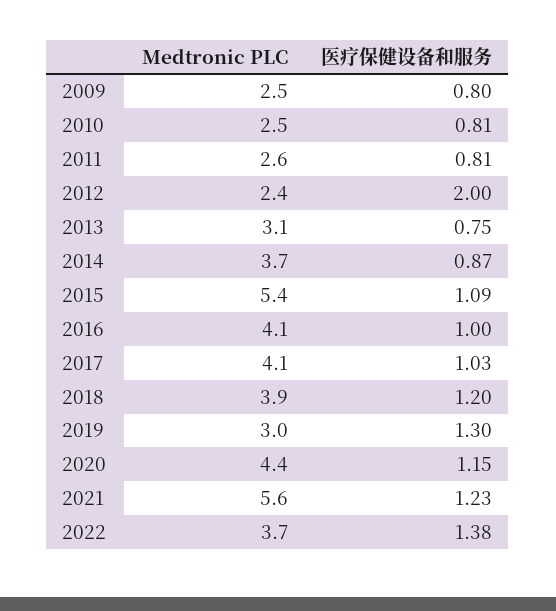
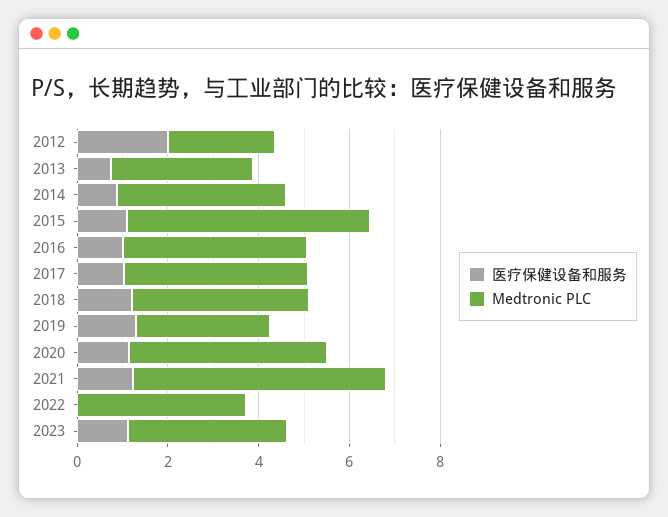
Medtronic PLC, 2009: 2.5 -> none
医疗保健设备和服务, 2009: 0.8 -> none
Medtronic PLC, 2010: 2.5 -> none
医疗保健设备和服务, 2010: 0.81 -> none
Medtronic PLC, 2011: 2.6 -> none
医疗保健设备和服务, 2011: 0.81 -> none
医疗保健设备和服务, 2022: 1.38 -> 0
医疗保健设备和服务, 2023: none -> 1
Medtronic PLC, 2023: none -> 3.5

